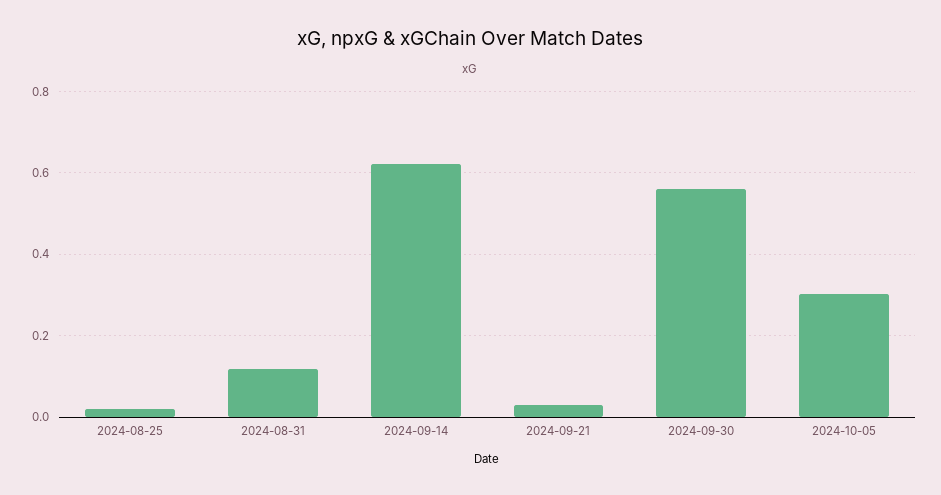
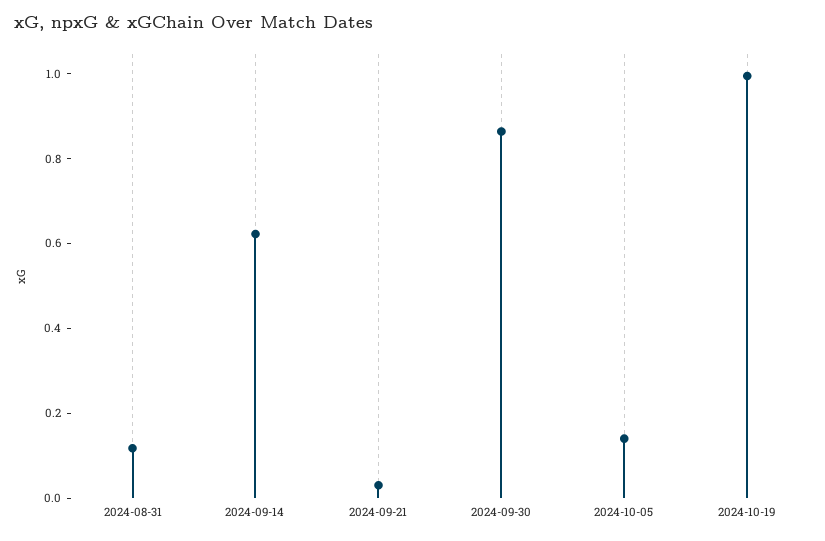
2024-08-25: 0.02 -> none
2024-09-30: 0.56 -> 0.85
2024-10-05: 0.3 -> 0.15
2024-10-19: none -> 1

